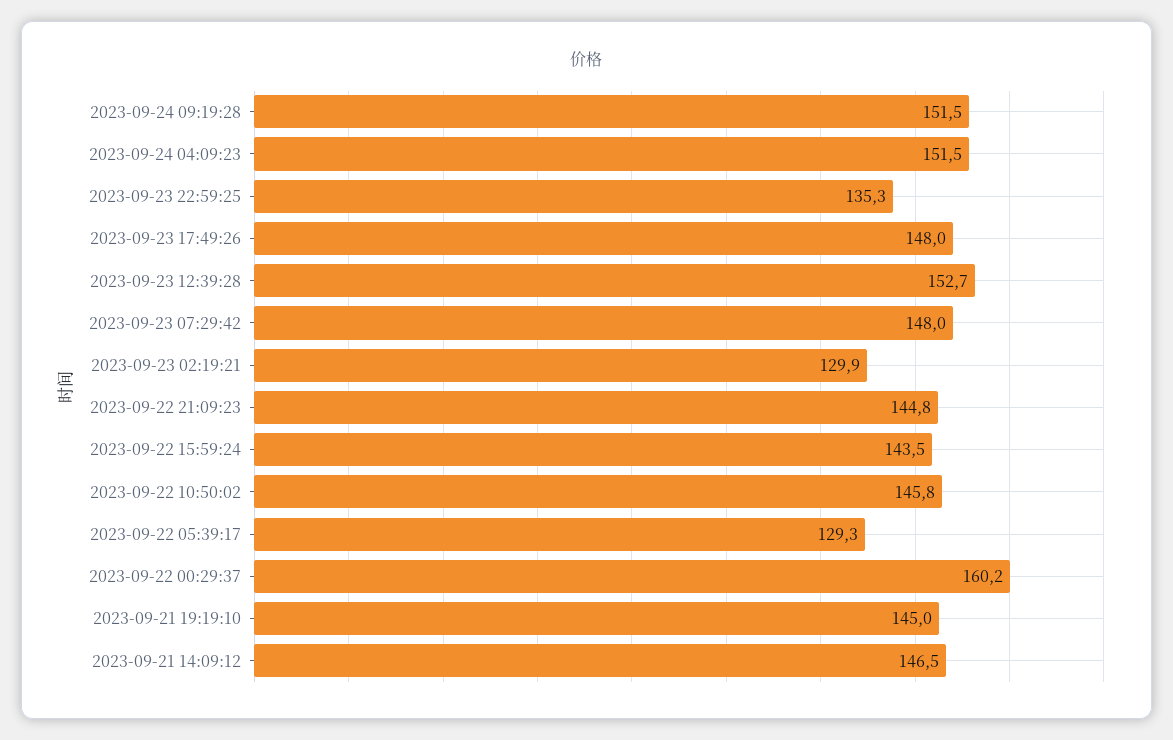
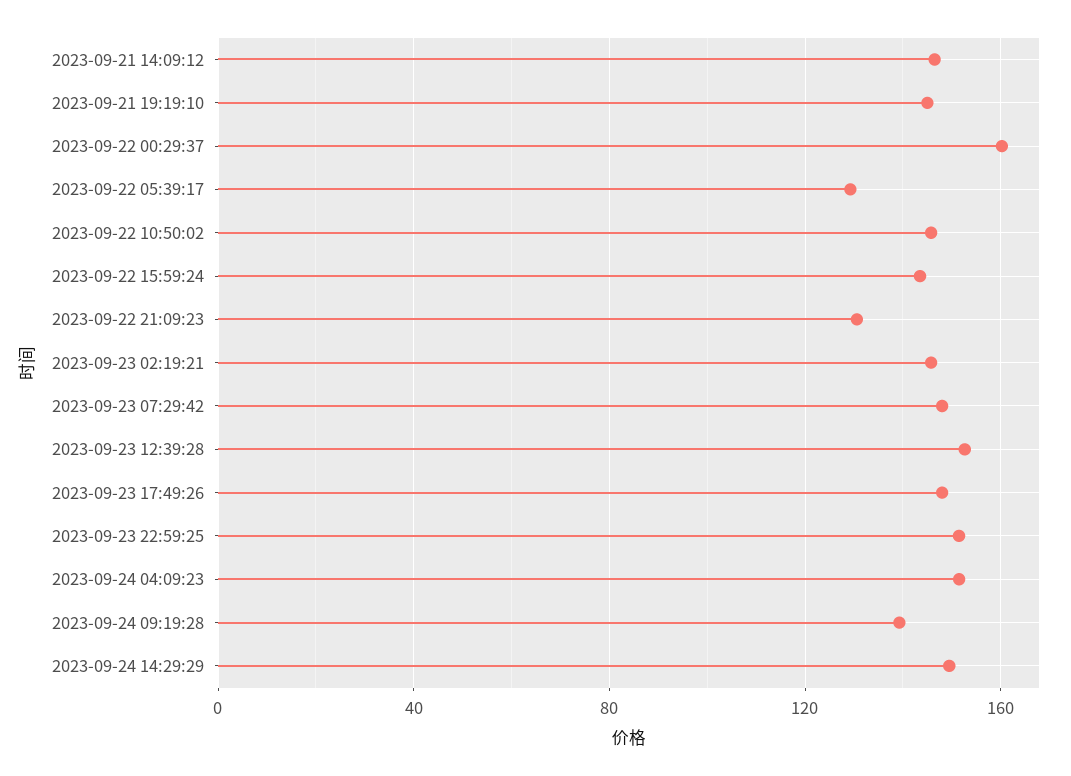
2023-09-24 09:19:28: 151.5 -> 140
2023-09-23 22:59:25: 135.3 -> 150
2023-09-23 02:19:21: 129.9 -> 145
2023-09-22 21:09:23: 144.8 -> 130
2023-09-24 14:29:29: none -> 150

